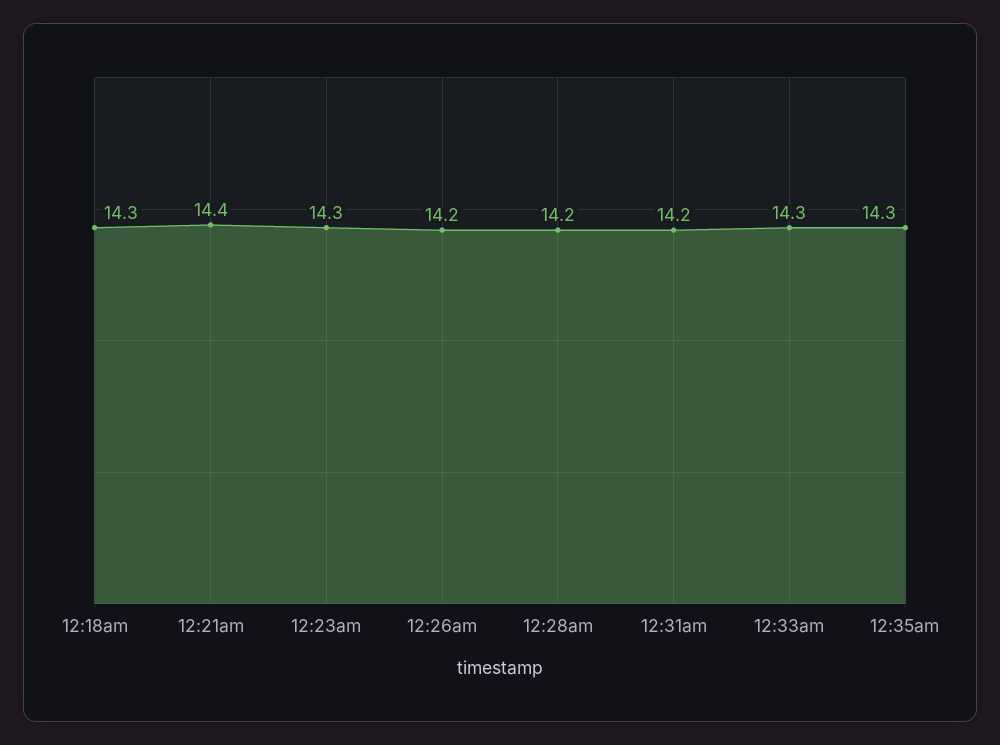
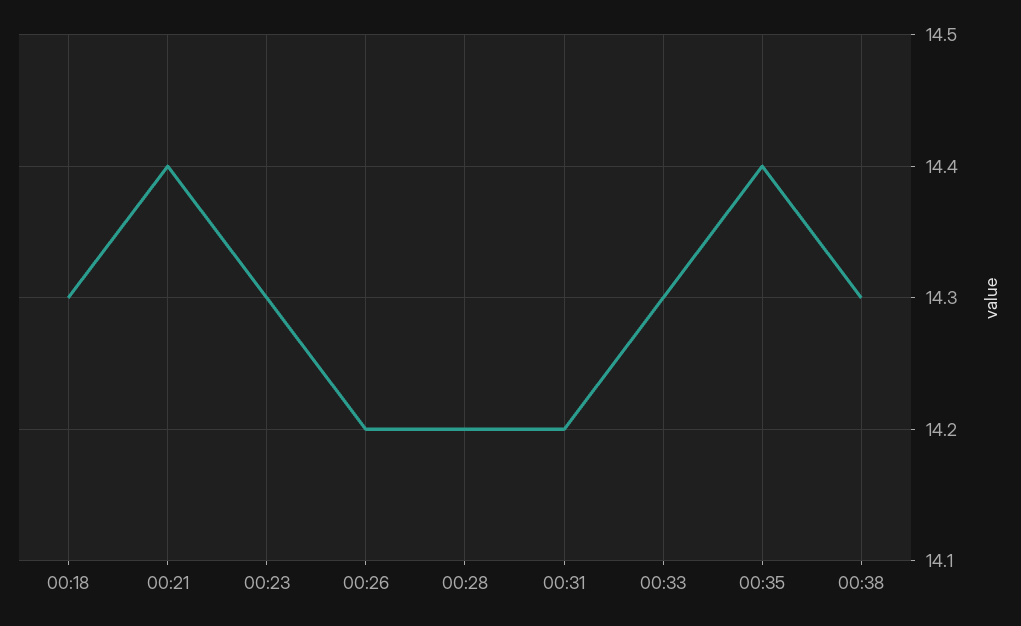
12:35am: 14.3 -> 14.4
00:38: none -> 14.3

